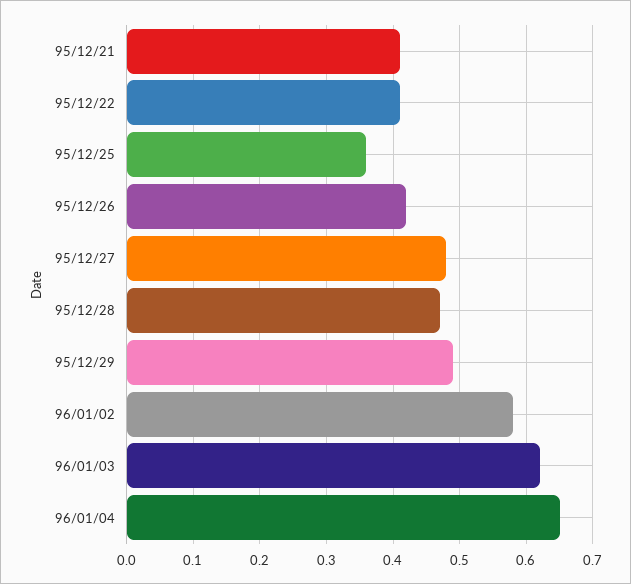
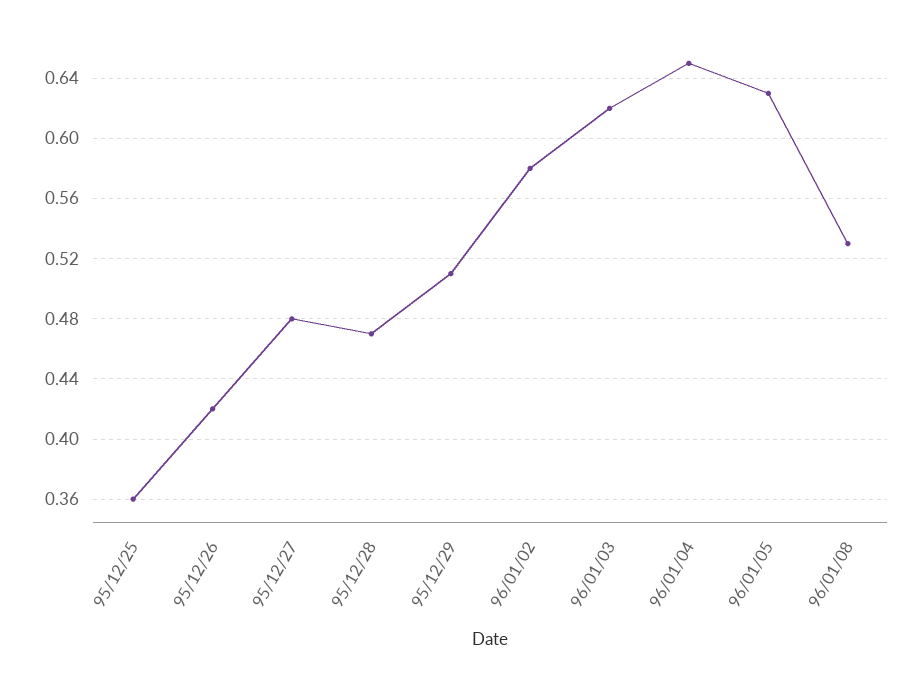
95/12/21: 0.41 -> none
95/12/22: 0.41 -> none
95/12/29: 0.49 -> 0.51
96/01/05: none -> 0.63
96/01/08: none -> 0.53

